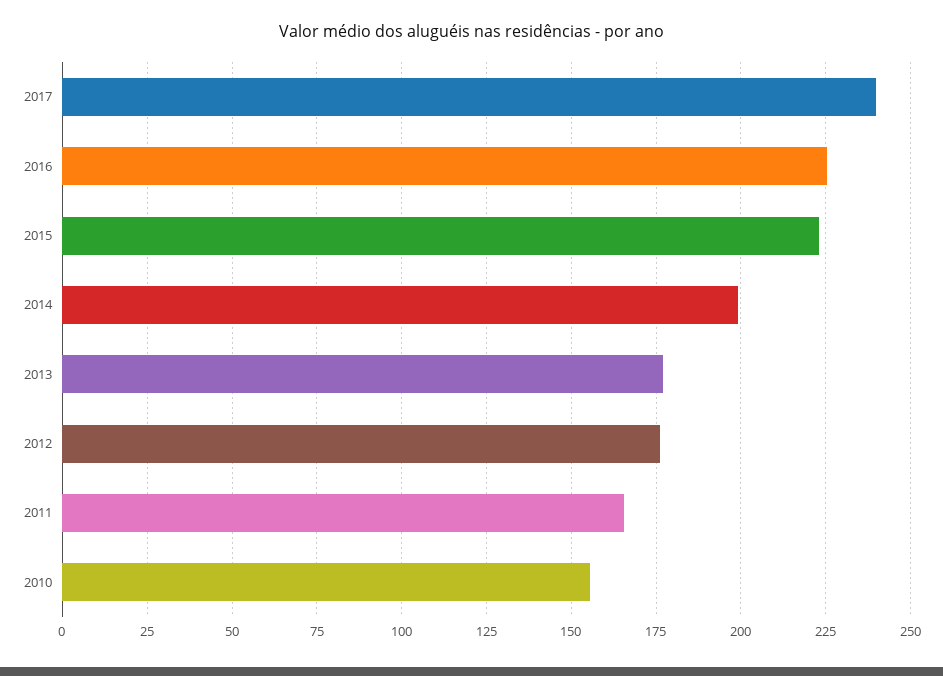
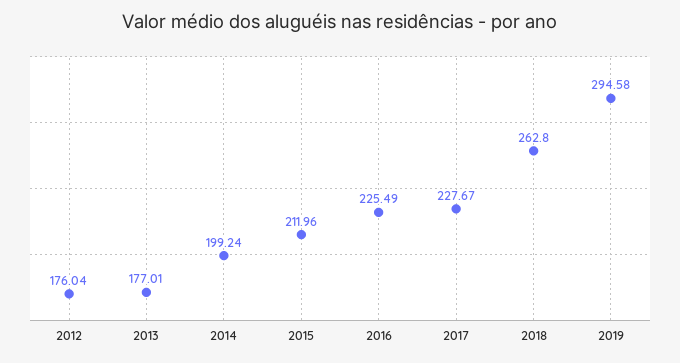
2017: 240 -> 227.67
2015: 222.5 -> 211.96
2011: 165 -> none
2010: 155 -> none
2018: none -> 262.8
2019: none -> 294.58

